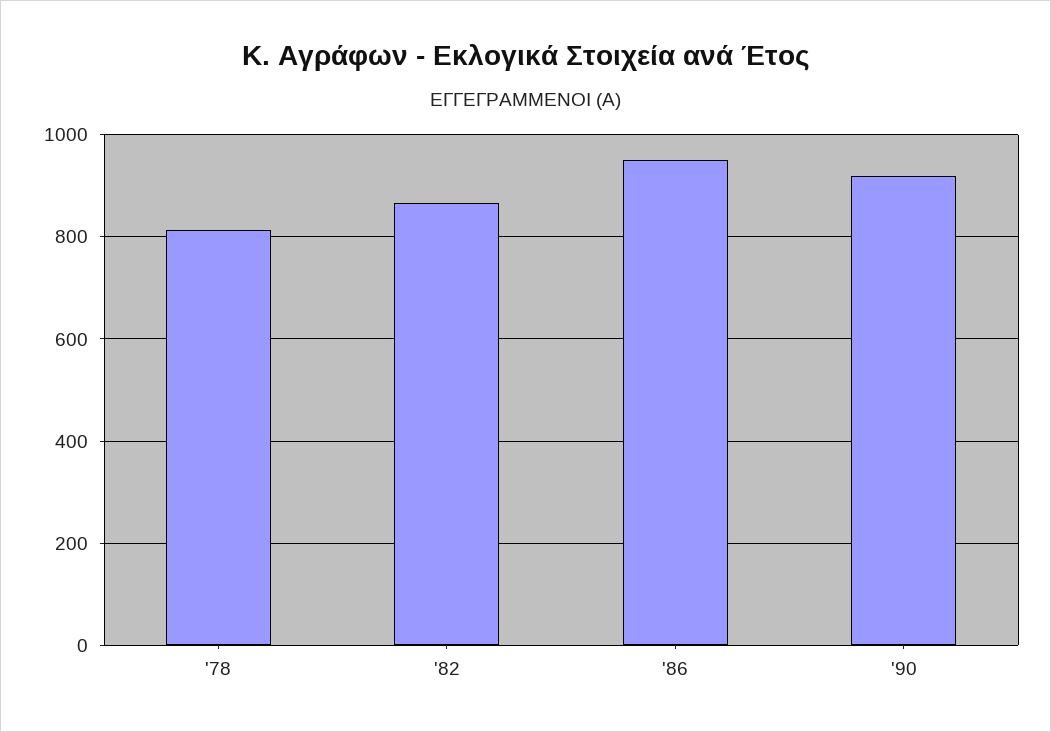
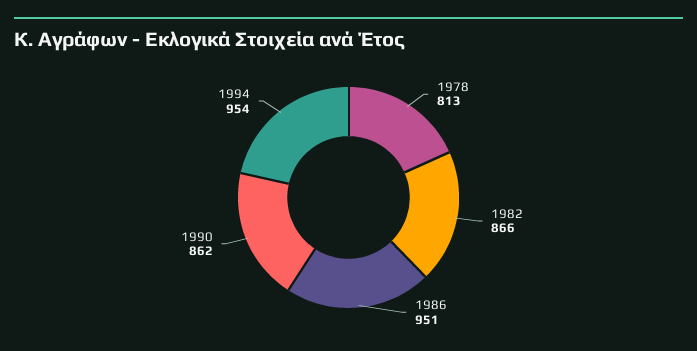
'90: 920 -> 862
1994: none -> 954

